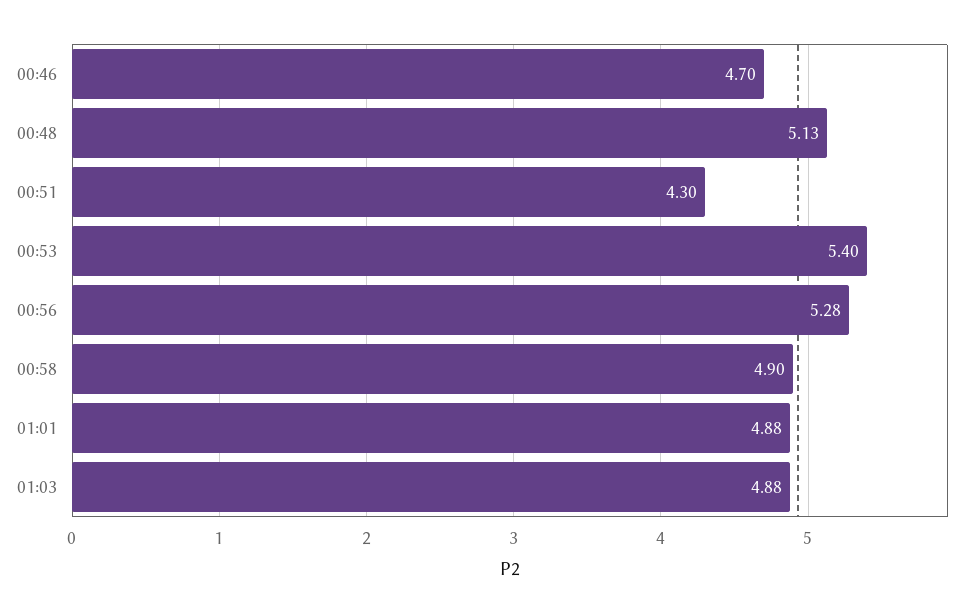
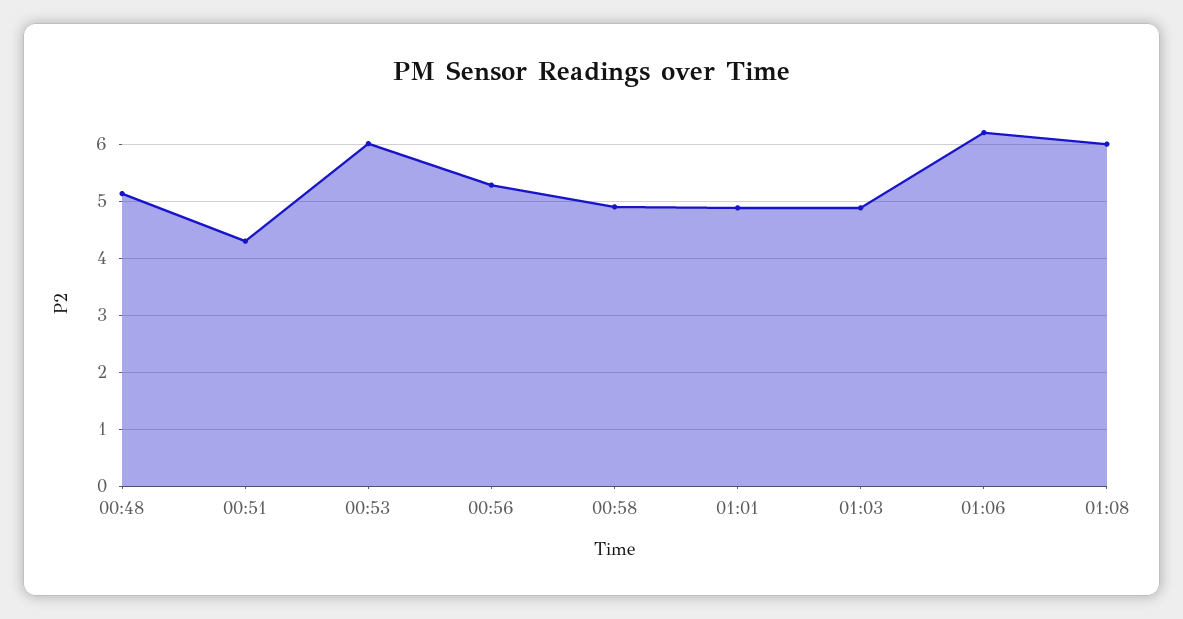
00:46: 4.7 -> none
00:53: 5.4 -> 6
01:06: none -> 6.2
01:08: none -> 6

